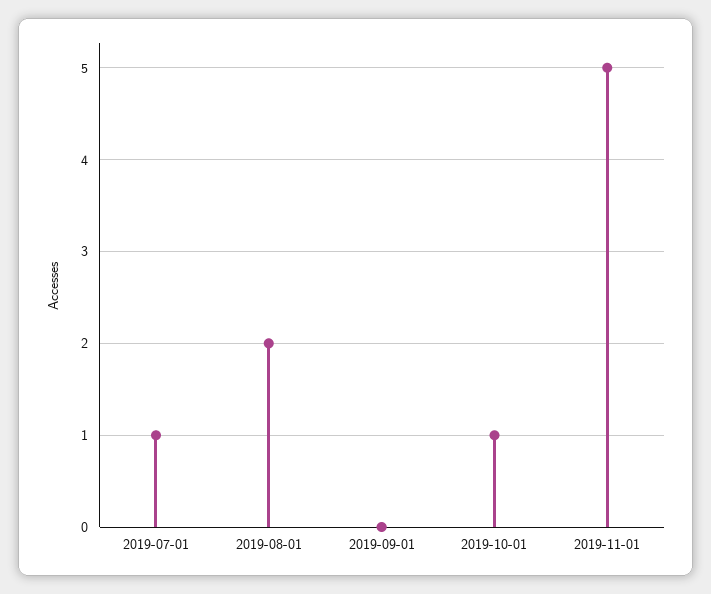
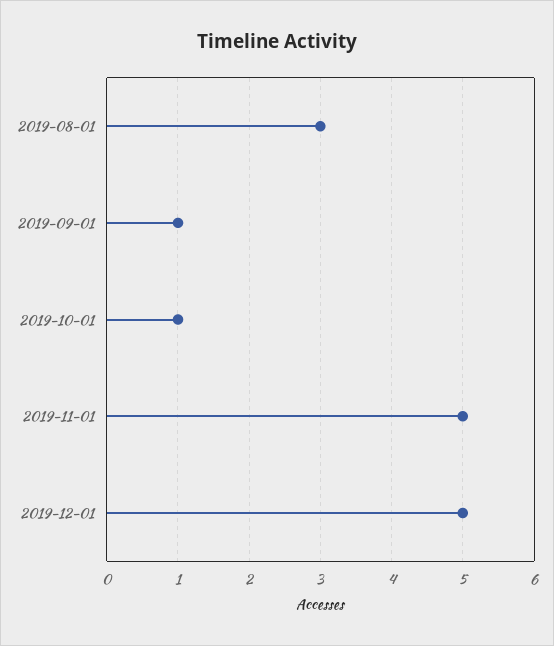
2019-07-01: 1 -> none
2019-08-01: 2 -> 3
2019-09-01: 0 -> 1
2019-12-01: none -> 5

